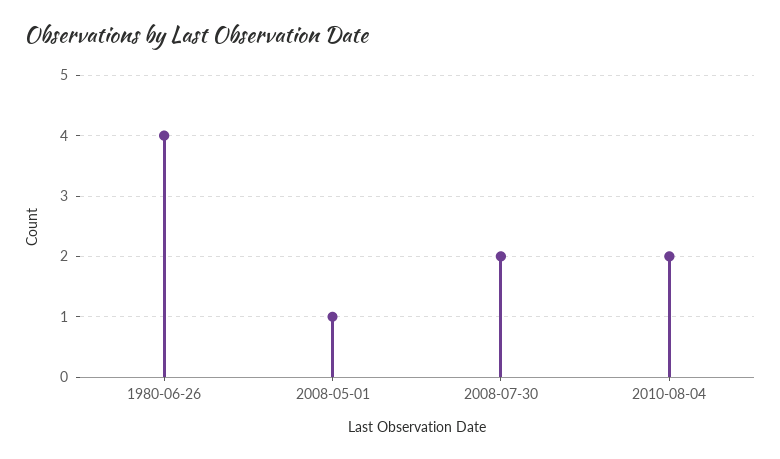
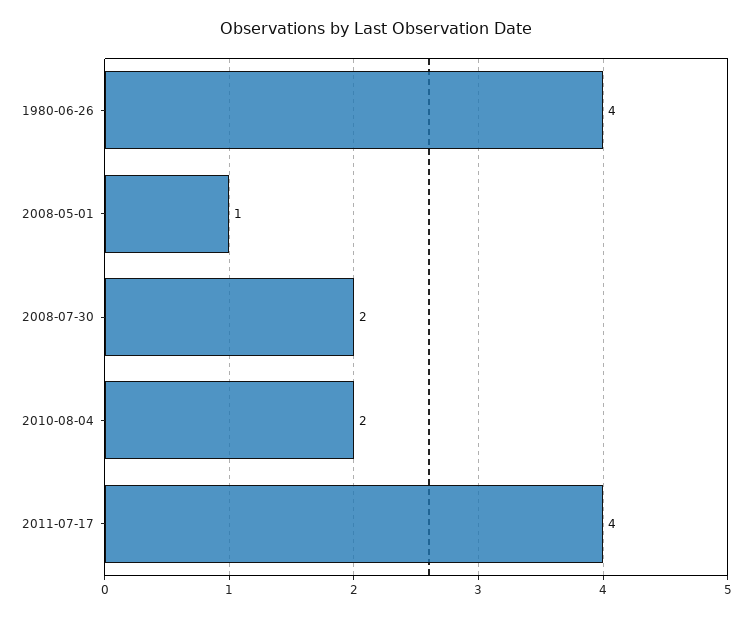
2011-07-17: none -> 4

